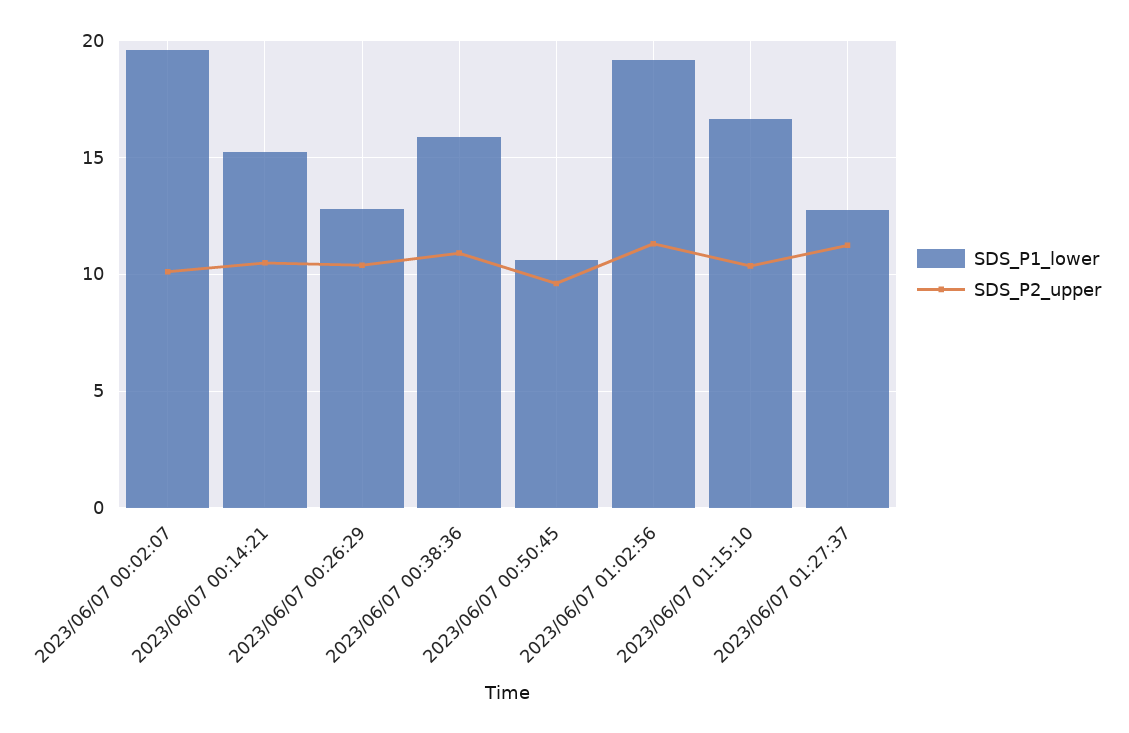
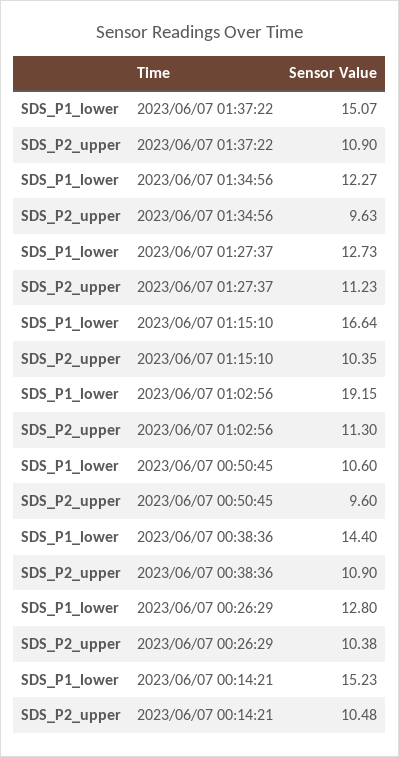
SDS_P1_lower, 2023/06/07 00:02:07: 19.5 -> none
SDS_P2_upper, 2023/06/07 00:02:07: 10 -> none
SDS_P1_lower, 2023/06/07 00:38:36: 16 -> 14.4
SDS_P1_lower, 2023/06/07 01:37:22: none -> 15.07
SDS_P2_upper, 2023/06/07 01:37:22: none -> 10.9
SDS_P1_lower, 2023/06/07 01:34:56: none -> 12.27
SDS_P2_upper, 2023/06/07 01:34:56: none -> 9.63

